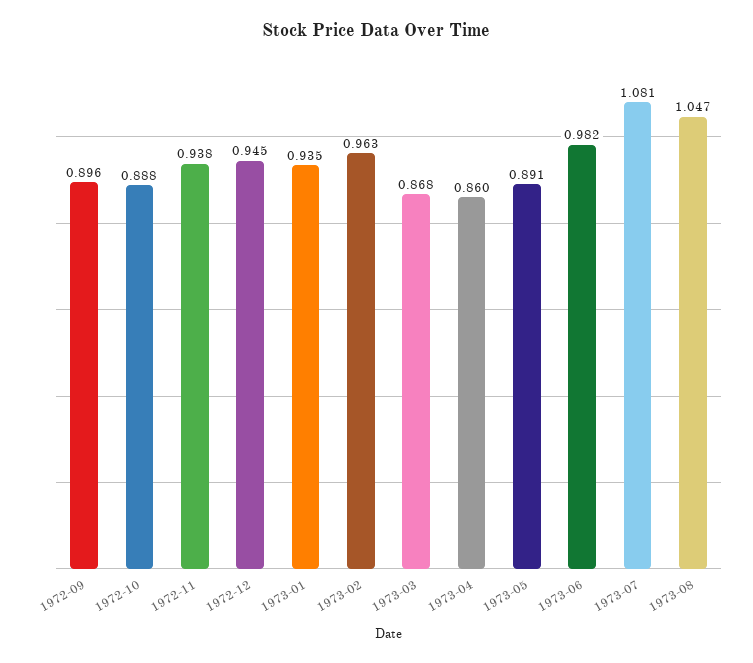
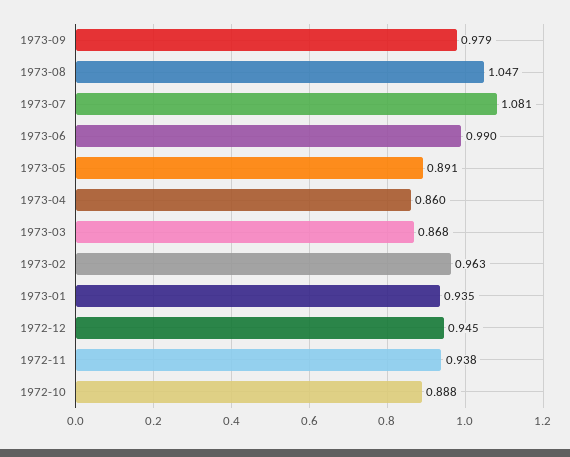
1972-09: 0.896 -> none
1973-06: 0.982 -> 0.99
1973-09: none -> 0.979

